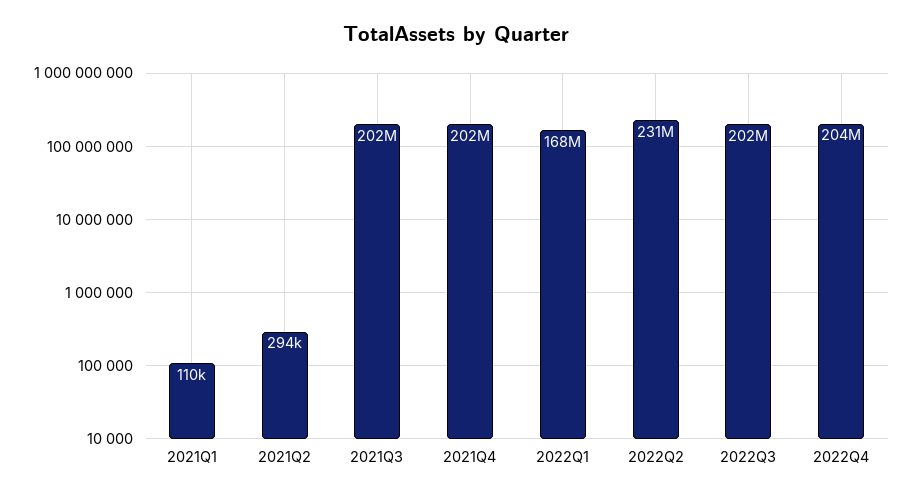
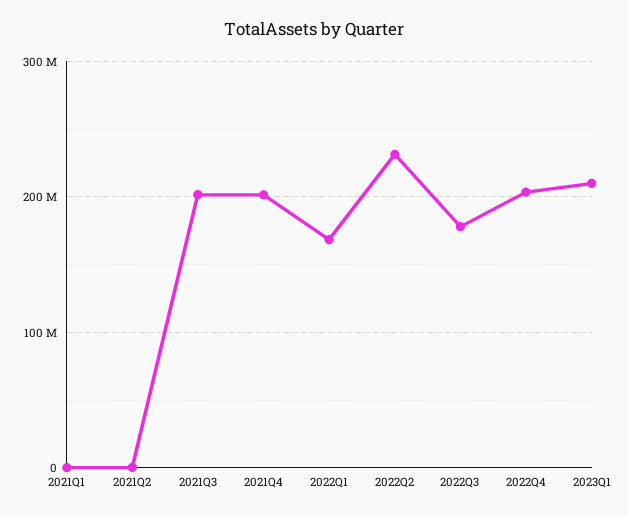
2022Q3: 202000000 -> 180000000
2023Q1: none -> 210000000

